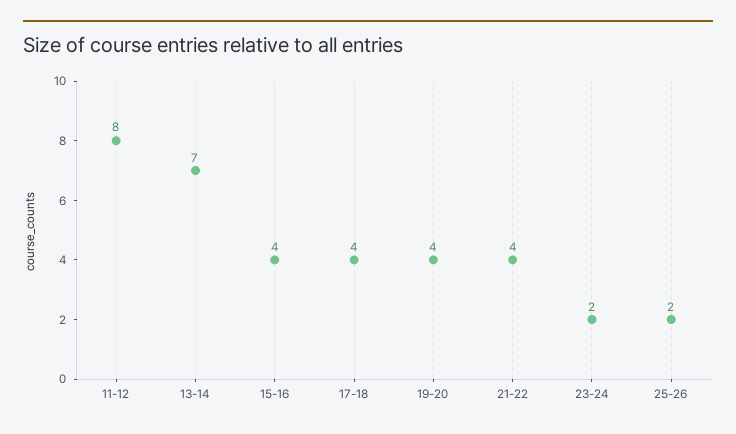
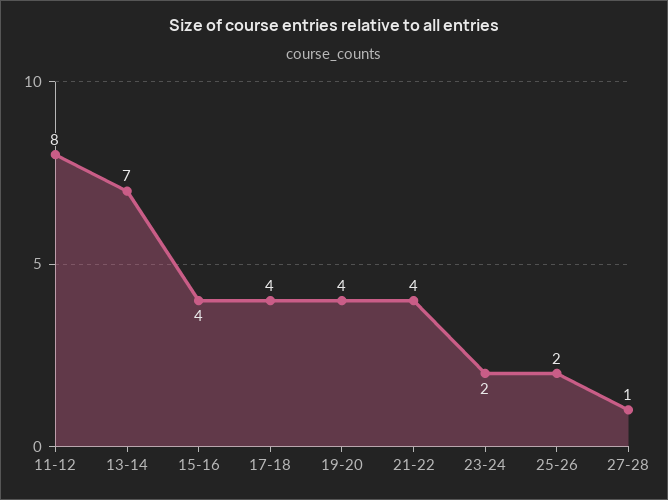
27-28: none -> 1

